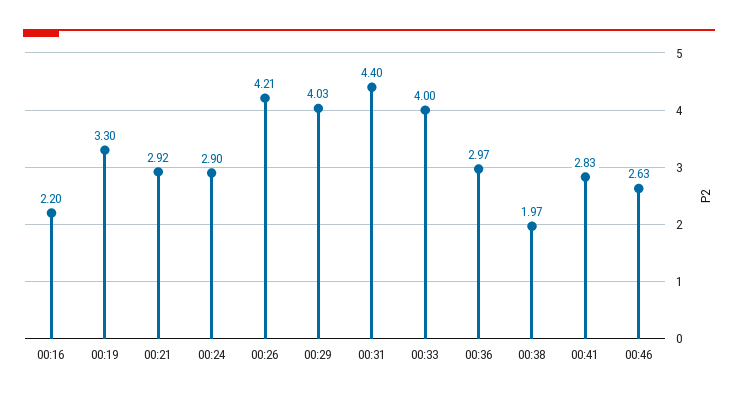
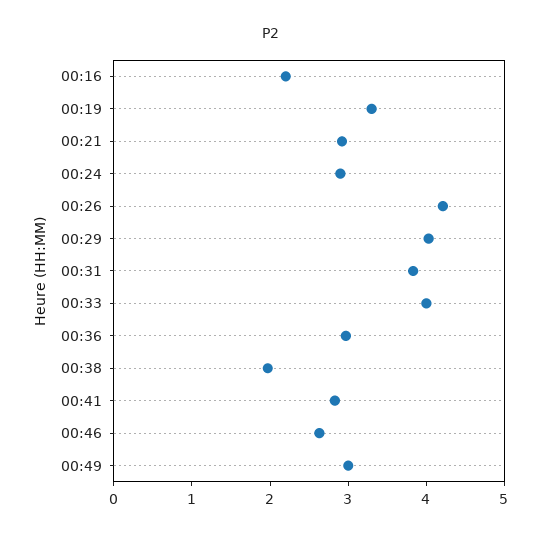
00:31: 4.4 -> 3.8
00:49: none -> 3

